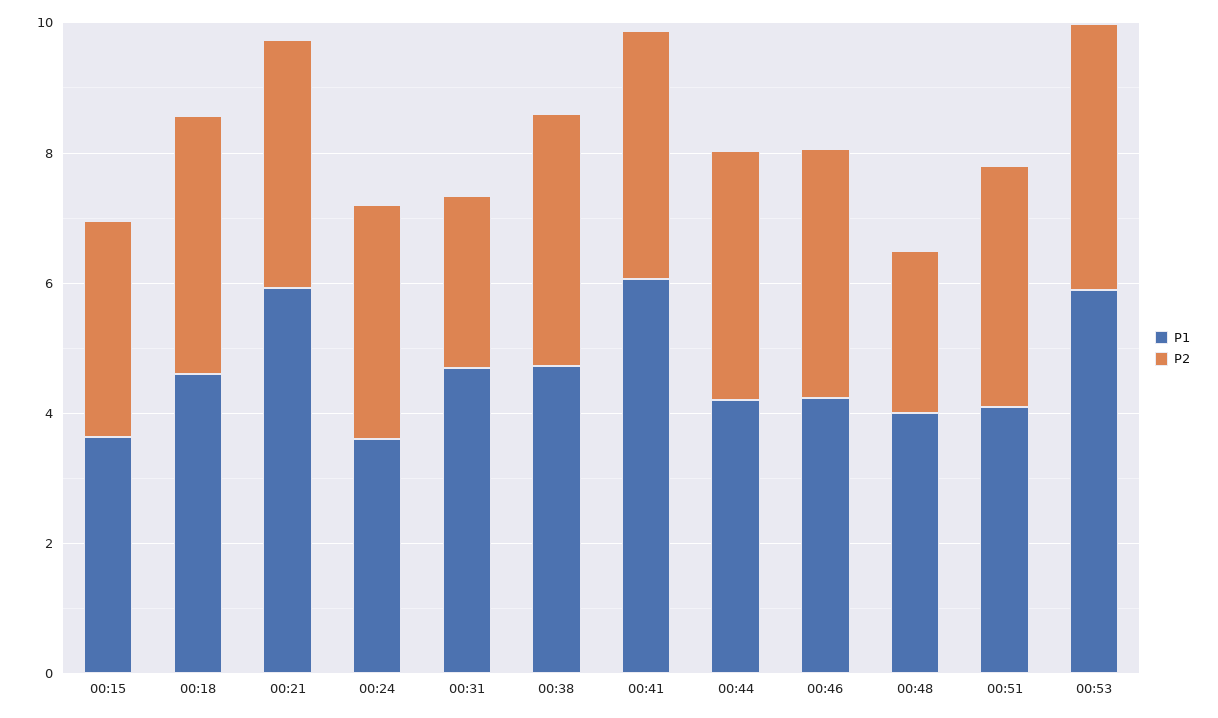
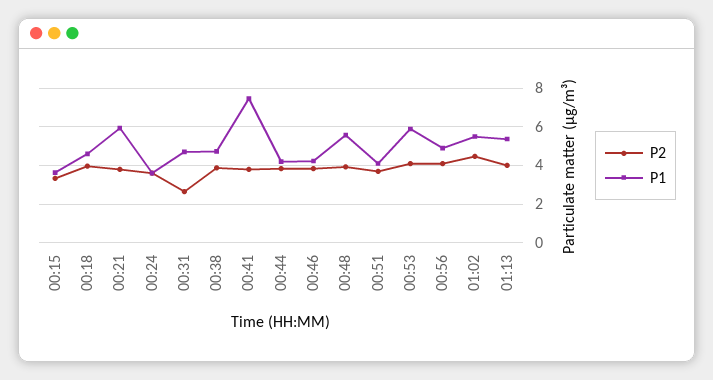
P1, 00:41: 6 -> 7.5
P1, 00:48: 4 -> 5.5
P2, 00:48: 2.5 -> 4
P2, 00:56: none -> 4
P1, 00:56: none -> 5
P2, 01:02: none -> 4.5
P1, 01:02: none -> 5.5
P2, 01:13: none -> 4
P1, 01:13: none -> 5.5

